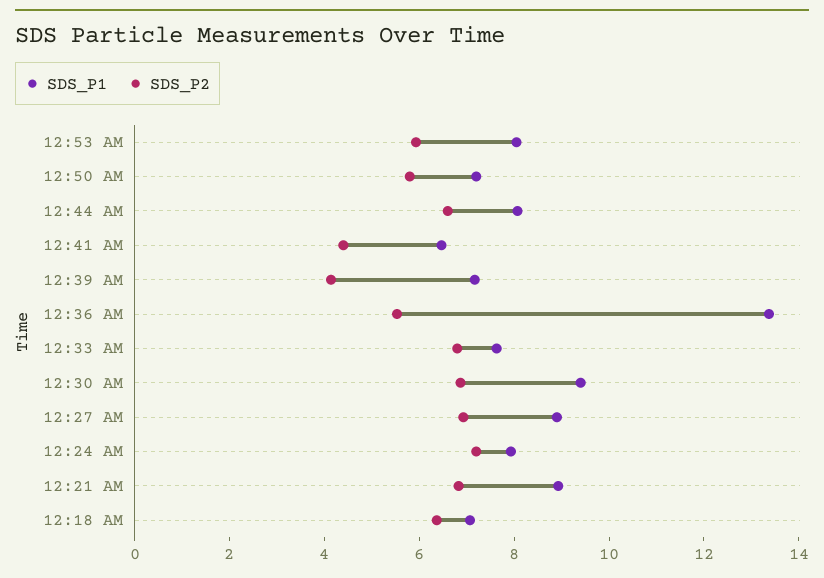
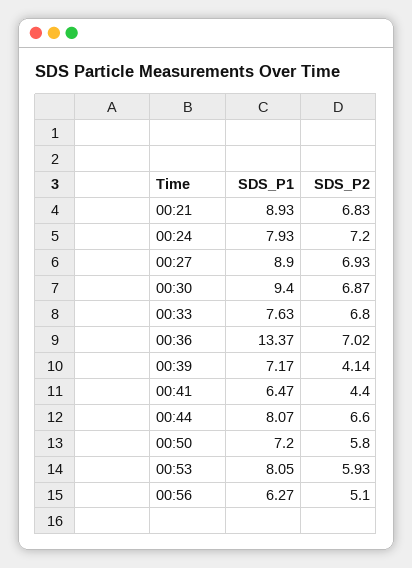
SDS_P2, 12:36 AM: 5.5 -> 7.02
SDS_P1, 12:18 AM: 7 -> none
SDS_P2, 12:18 AM: 6.5 -> none
SDS_P1, 00:56: none -> 6.27
SDS_P2, 00:56: none -> 5.1

